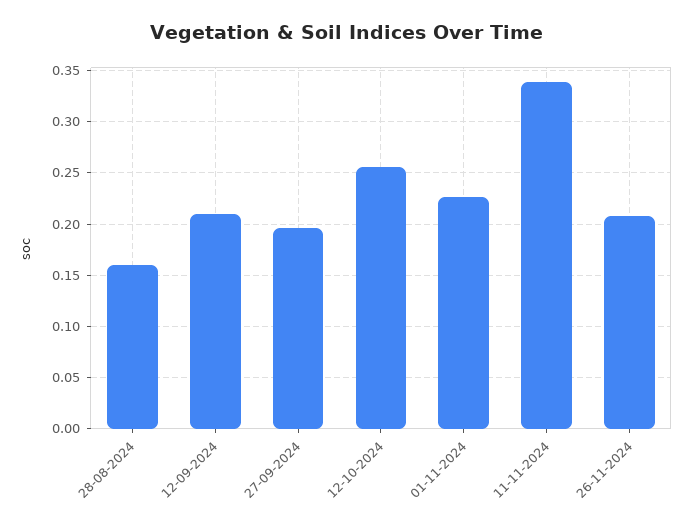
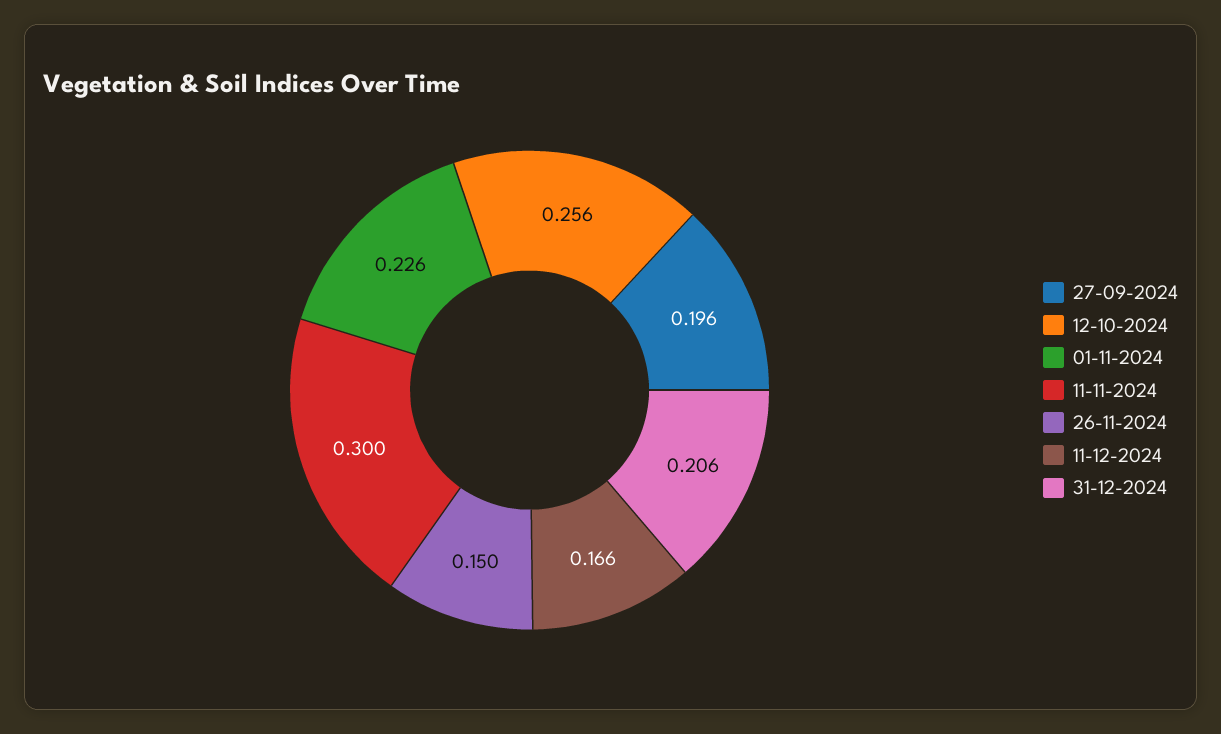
28-08-2024: 0.16 -> none
12-09-2024: 0.21 -> none
11-11-2024: 0.34 -> 0.3
26-11-2024: 0.21 -> 0.15
11-12-2024: none -> 0.166
31-12-2024: none -> 0.206

